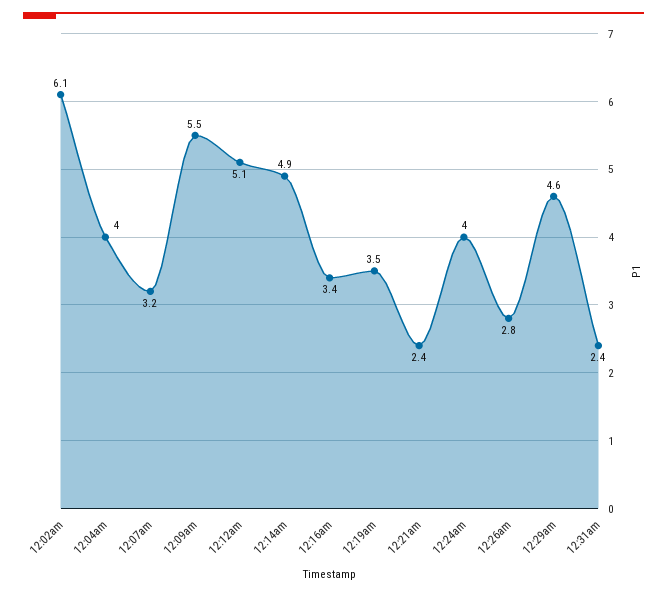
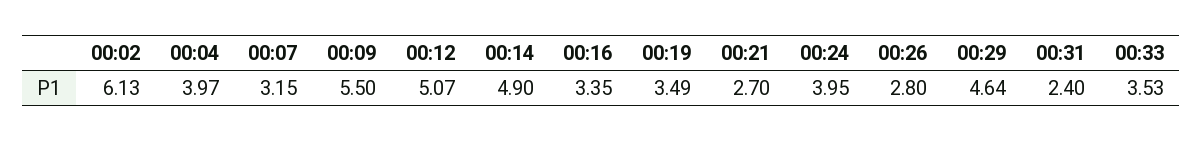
12:21am: 2.4 -> 2.7
00:33: none -> 3.53

